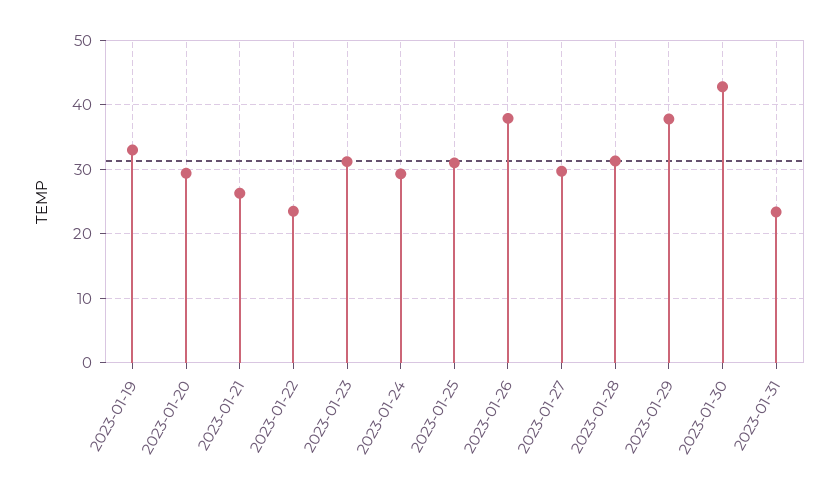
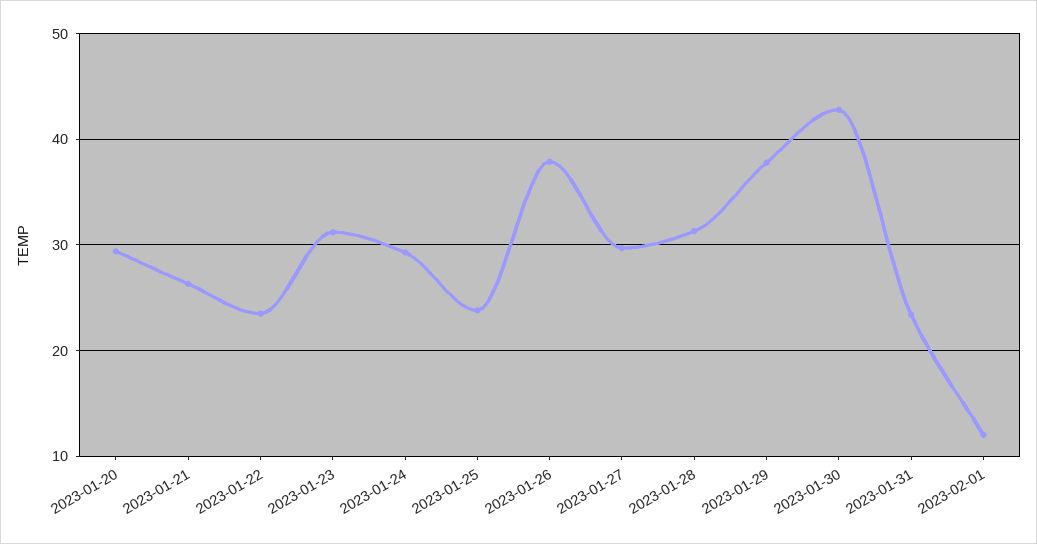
2023-01-19: 33 -> none
2023-01-25: 31 -> 24
2023-02-01: none -> 12

